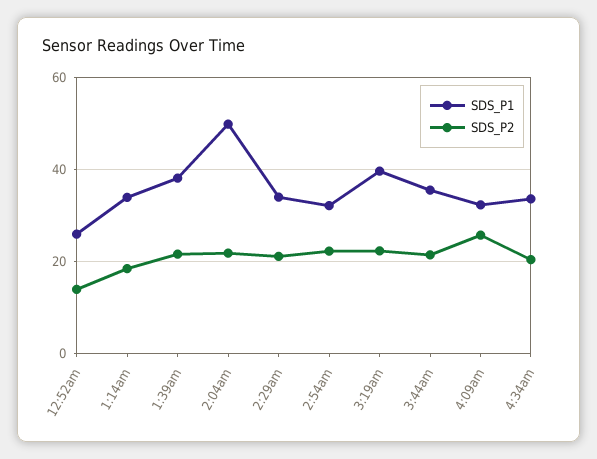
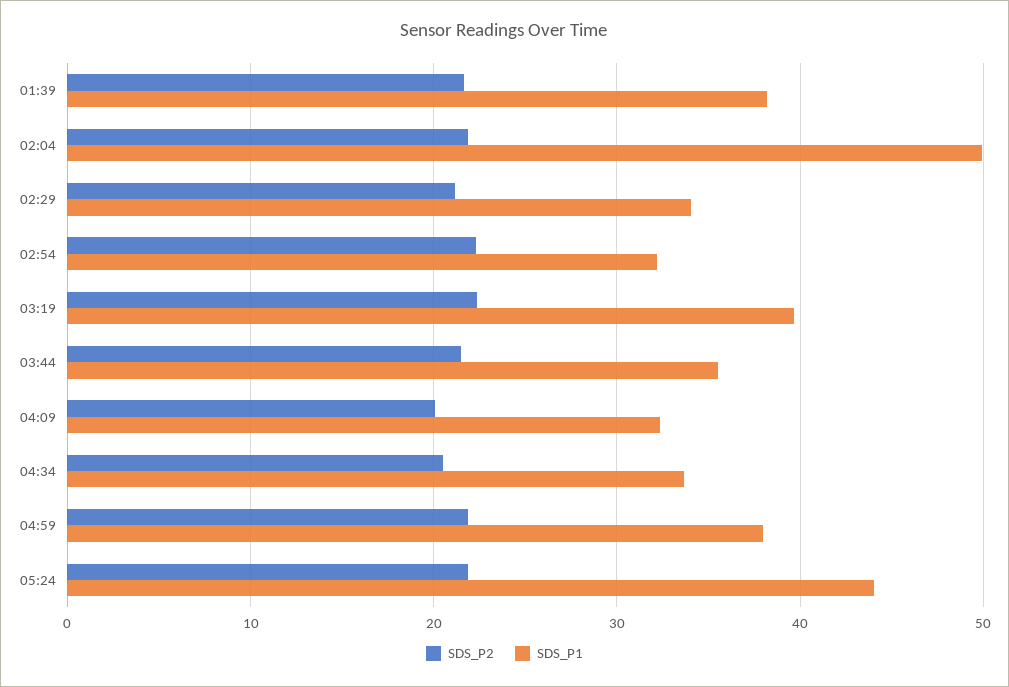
SDS_P1, 12:52am: 26 -> none
SDS_P2, 12:52am: 14 -> none
SDS_P1, 1:14am: 34 -> none
SDS_P2, 1:14am: 18 -> none
SDS_P2, 4:09am: 26 -> 20
SDS_P2, 04:59: none -> 22
SDS_P1, 04:59: none -> 38
SDS_P2, 05:24: none -> 22
SDS_P1, 05:24: none -> 44

